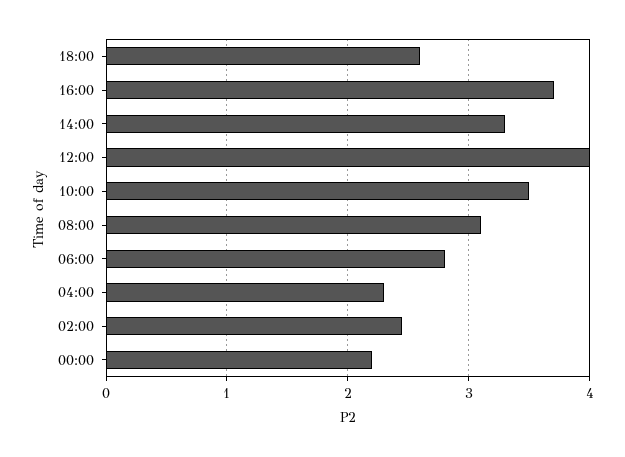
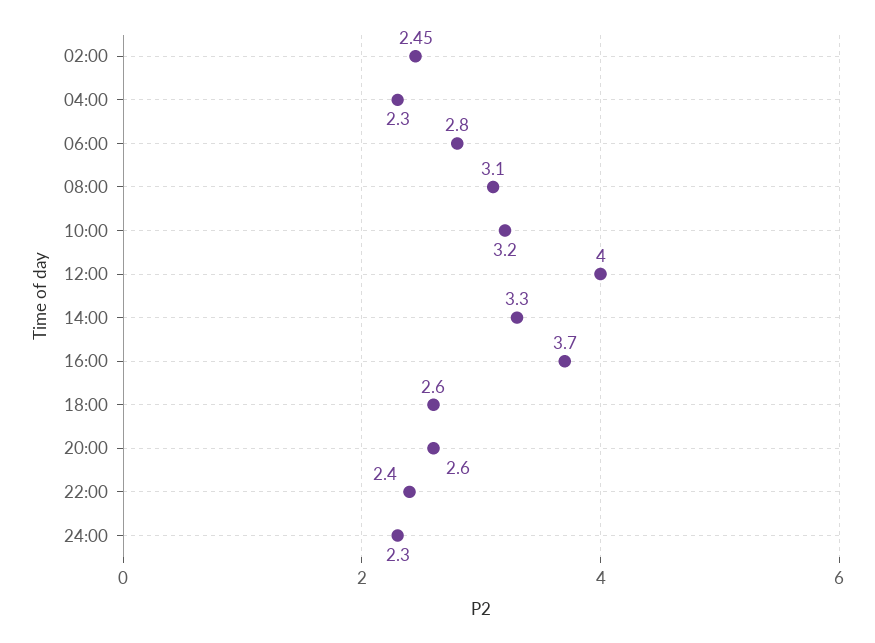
10:00: 3.5 -> 3.2
00:00: 2.2 -> none
20:00: none -> 2.6
22:00: none -> 2.4
24:00: none -> 2.3

